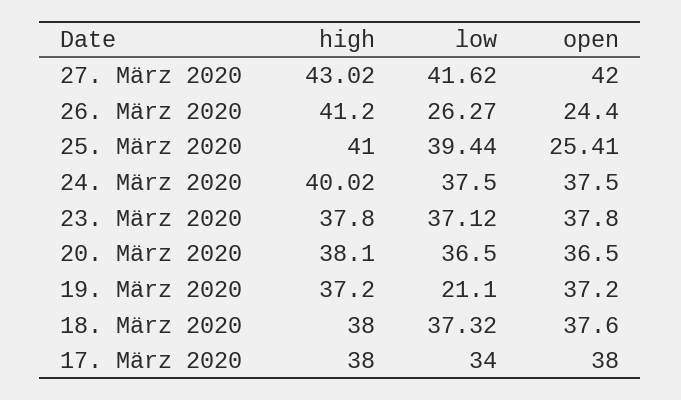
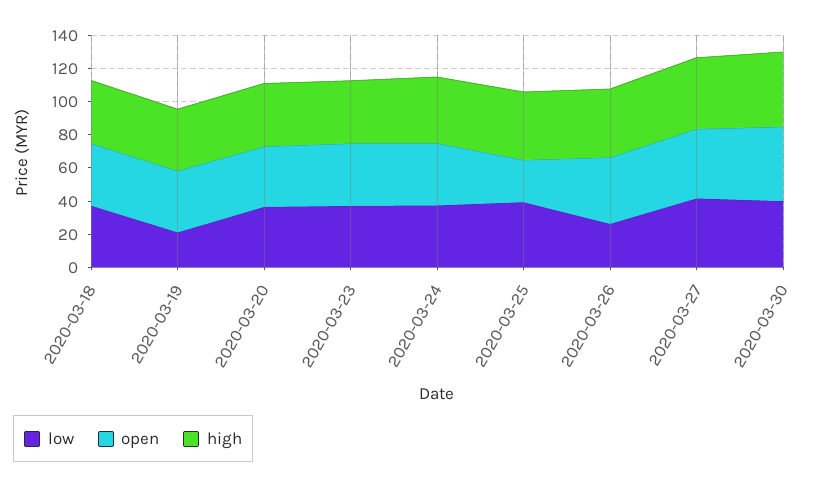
open, 26. März 2020: 24.4 -> 40
high, 17. März 2020: 38 -> none
low, 17. März 2020: 34 -> none
open, 17. März 2020: 38 -> none
low, 2020-03-30: none -> 40
open, 2020-03-30: none -> 45
high, 2020-03-30: none -> 45

